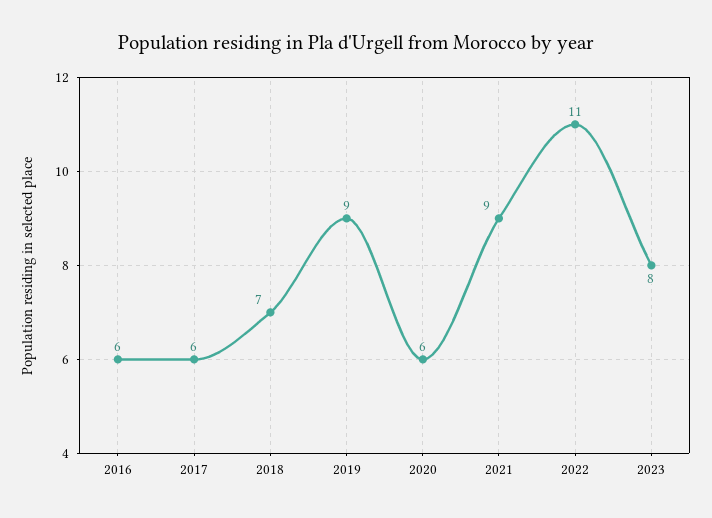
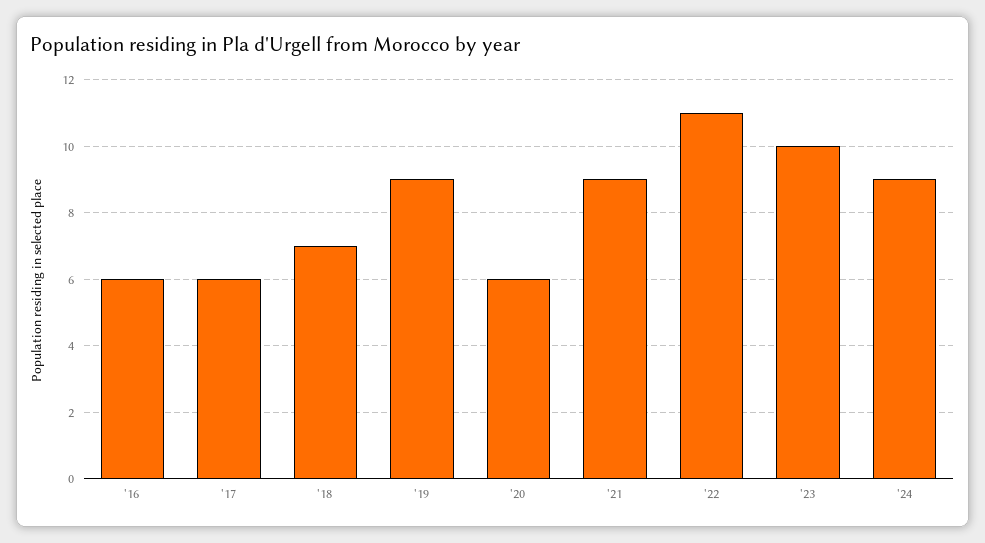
2023: 8 -> 10
'24: none -> 9

